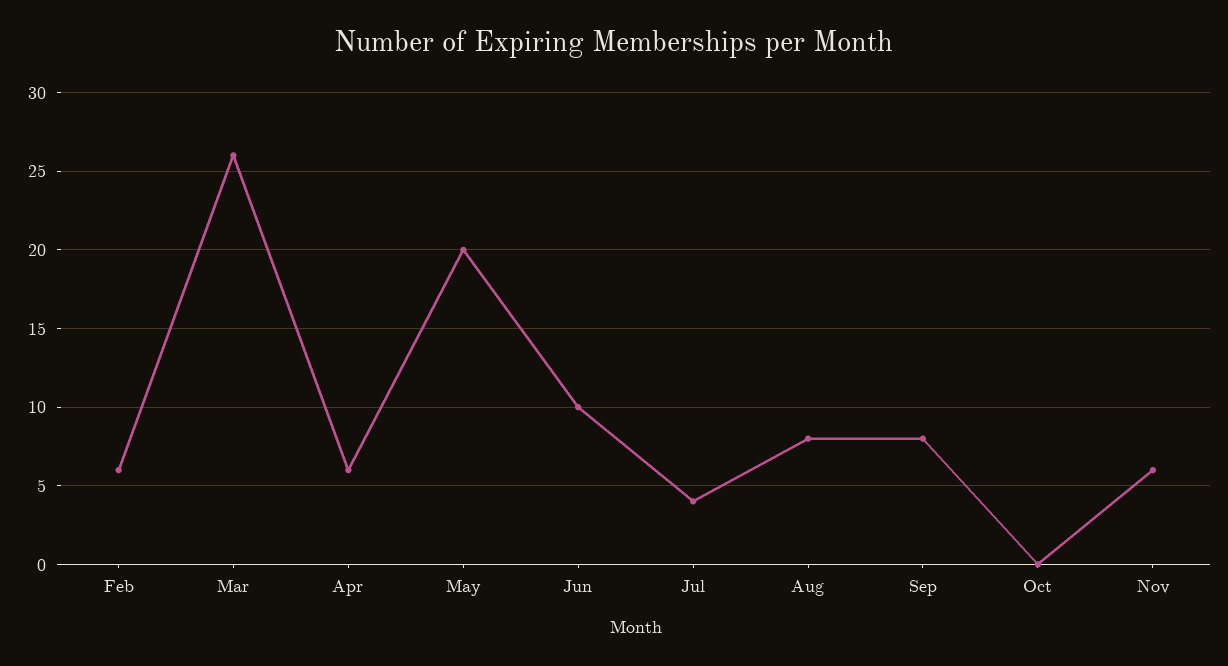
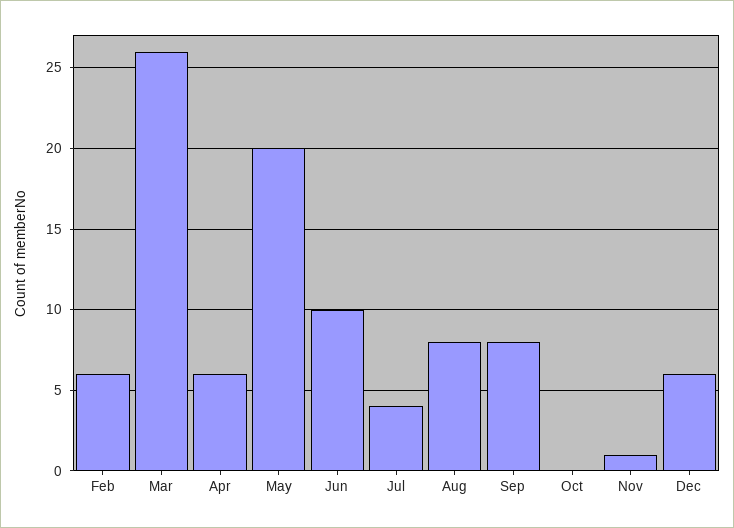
Nov: 6 -> 1
Dec: none -> 6

